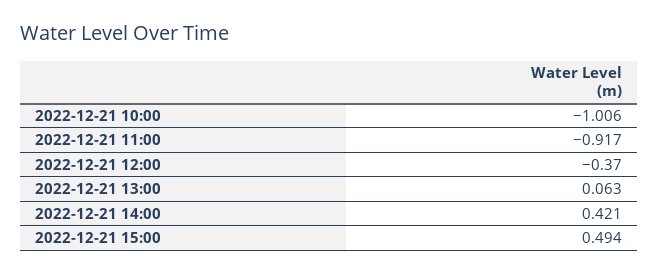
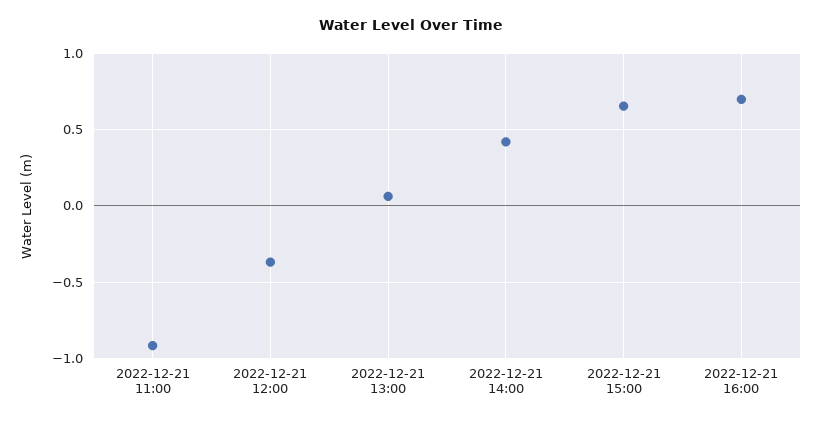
2022-12-21 10:00: -1.006 -> none
2022-12-21 15:00: 0.494 -> 0.65
2022-12-21 16:00: none -> 0.7

